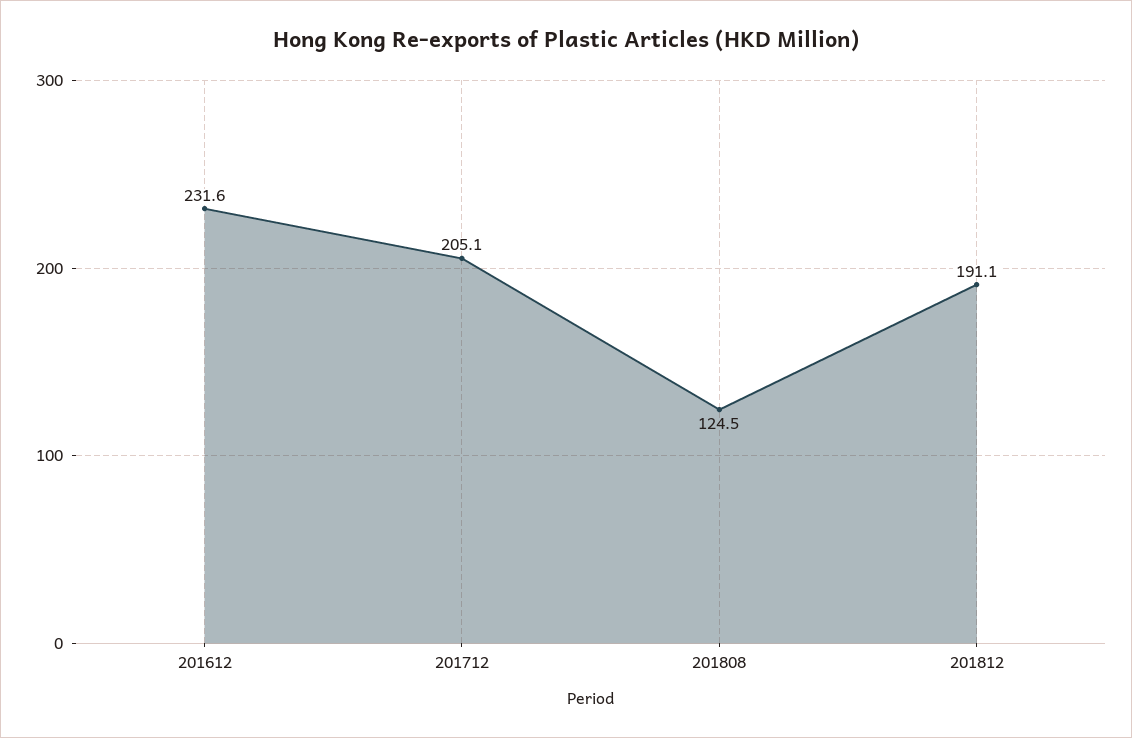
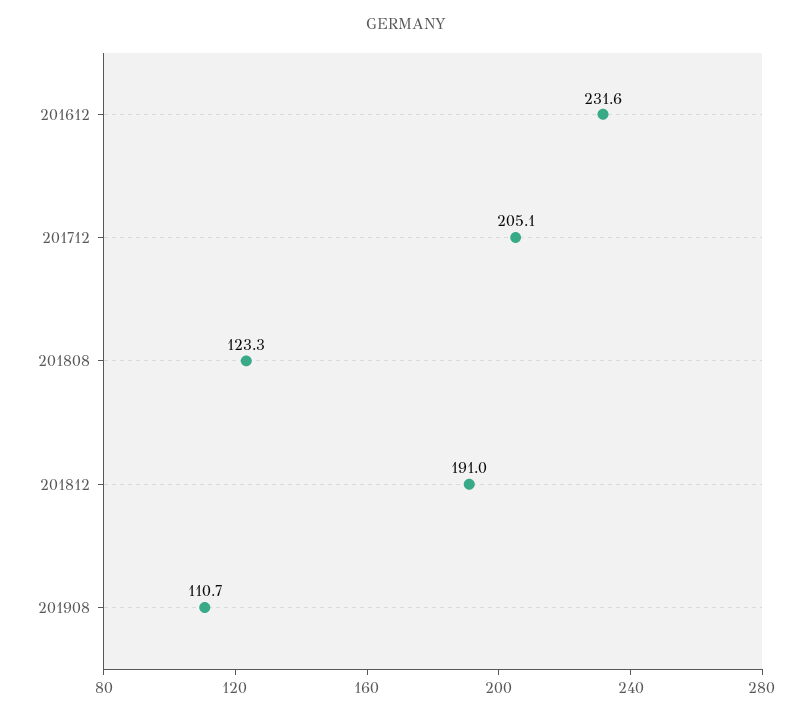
201808: 124.5 -> 123.3
201812: 191.1 -> 191
201908: none -> 110.7

